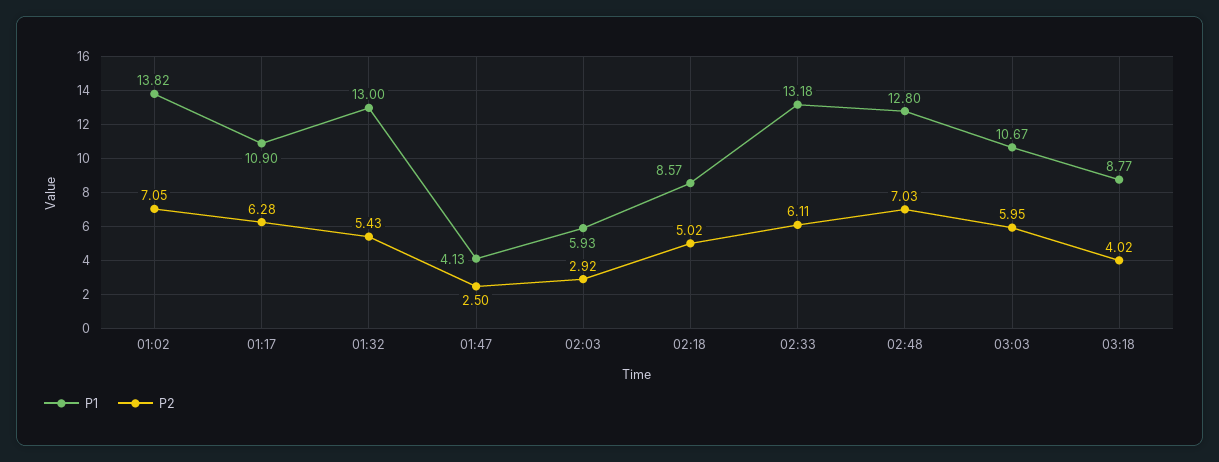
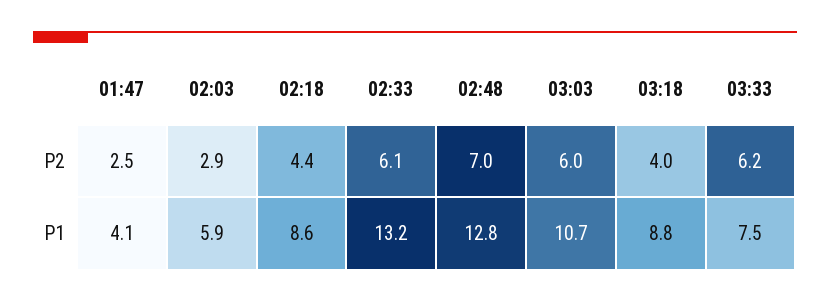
P1, 01:02: 13.82 -> none
P2, 01:02: 7.05 -> none
P1, 01:17: 10.9 -> none
P2, 01:17: 6.28 -> none
P1, 01:32: 13 -> none
P2, 01:32: 5.43 -> none
P2, 02:18: 5.02 -> 4.4
P2, 03:33: none -> 6.2
P1, 03:33: none -> 7.5

